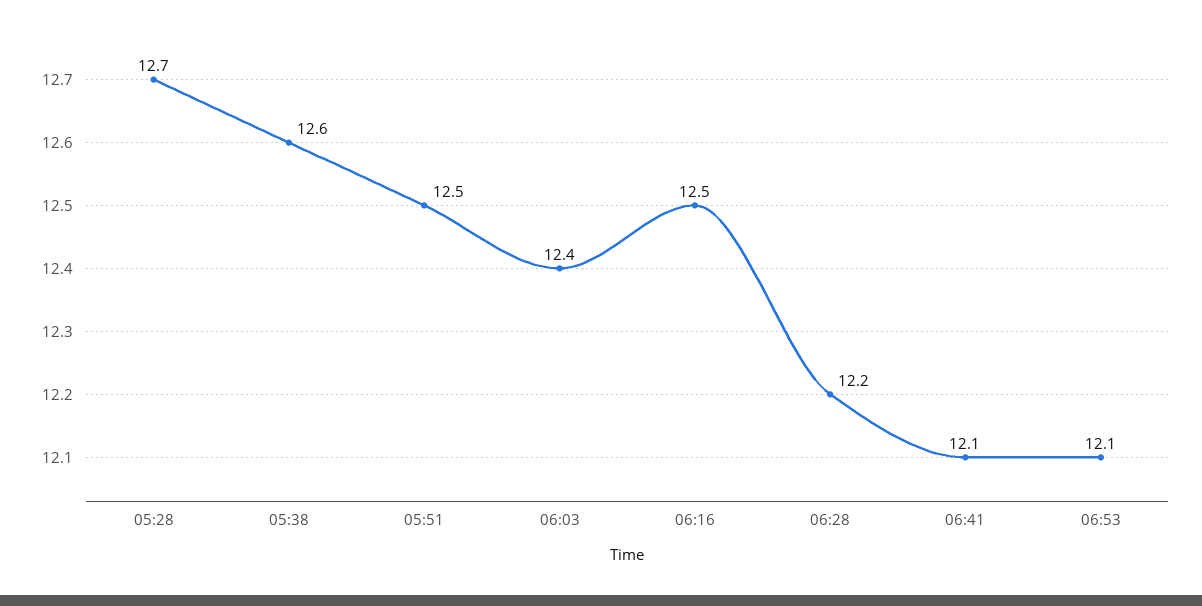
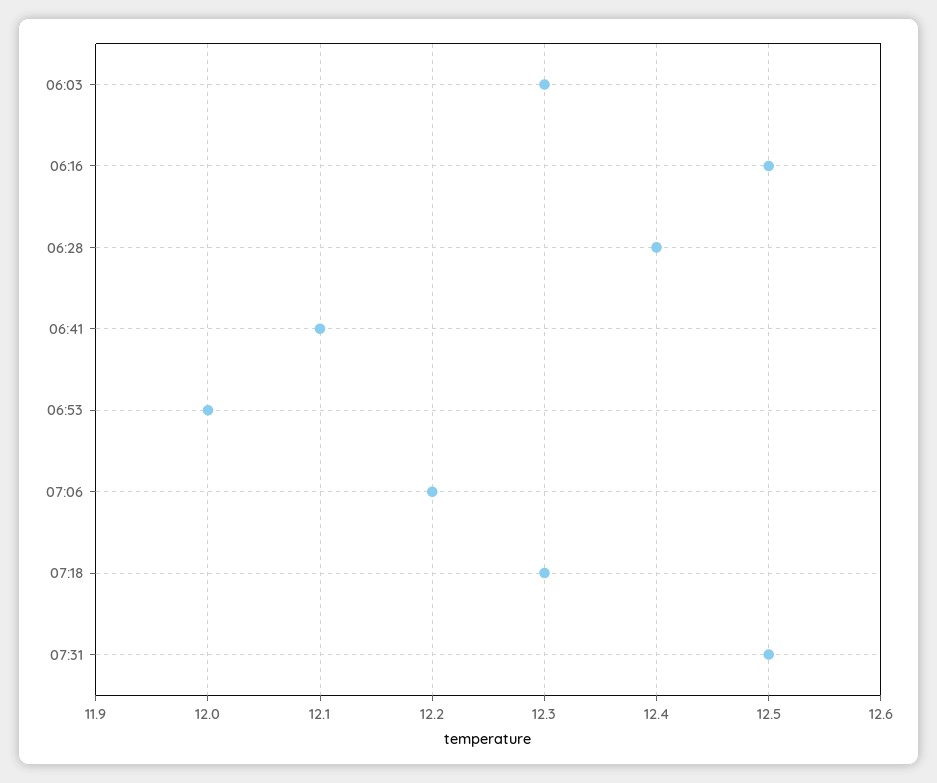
05:28: 12.7 -> none
05:38: 12.6 -> none
05:51: 12.5 -> none
06:03: 12.4 -> 12.3
06:28: 12.2 -> 12.4
06:53: 12.1 -> 12
07:06: none -> 12.2
07:18: none -> 12.3
07:31: none -> 12.5

